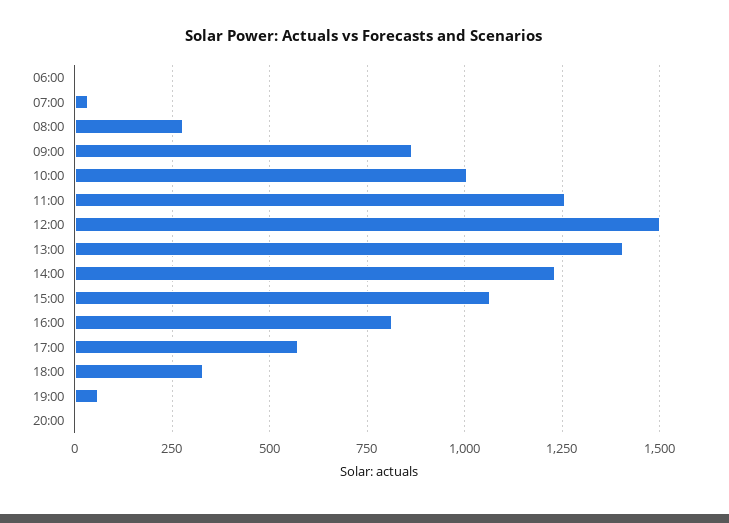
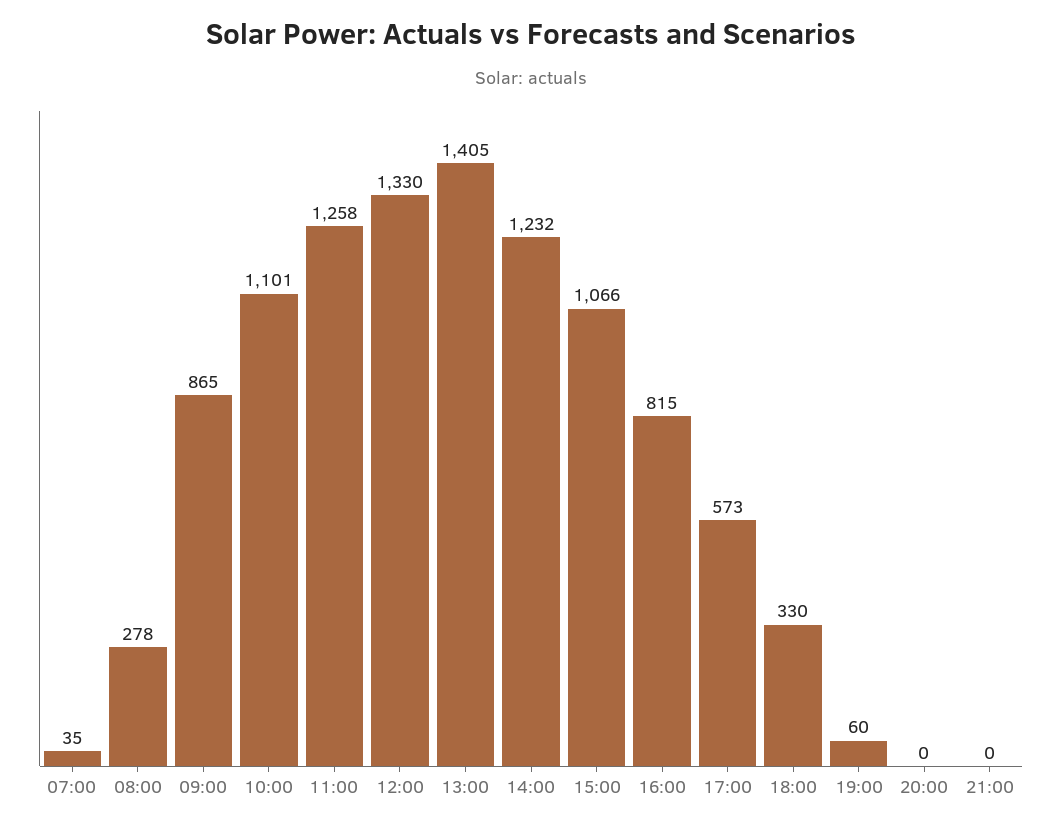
06:00: 0 -> none
10:00: 1000 -> 1101
12:00: 1500 -> 1330
21:00: none -> 0

